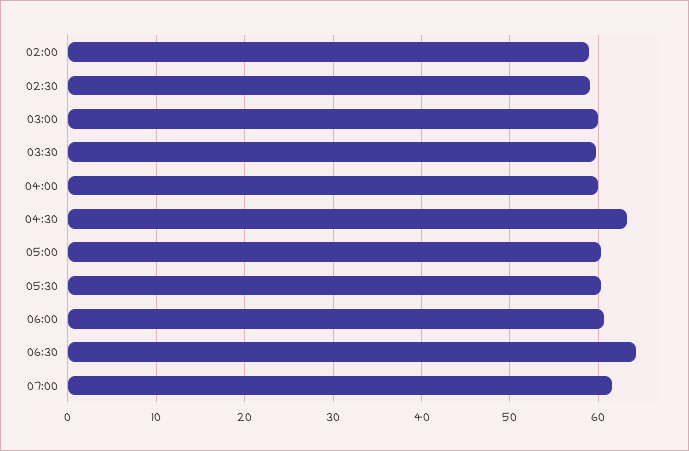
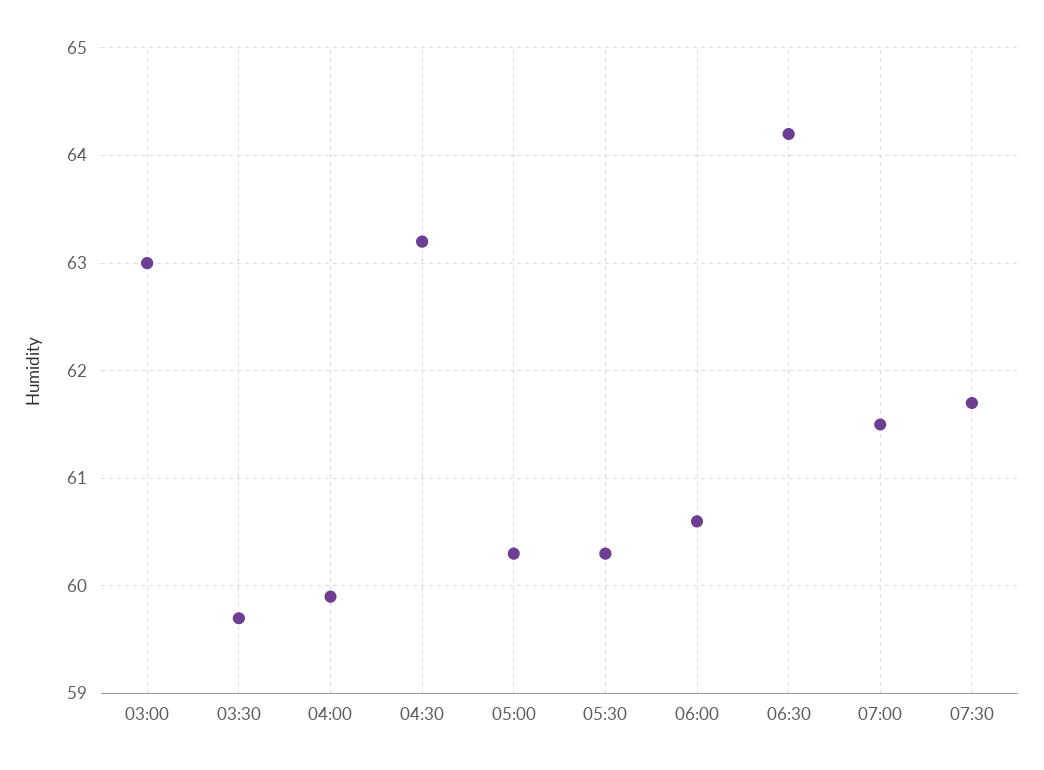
02:00: 59 -> none
02:30: 59 -> none
03:00: 60 -> 63
07:30: none -> 61.7

